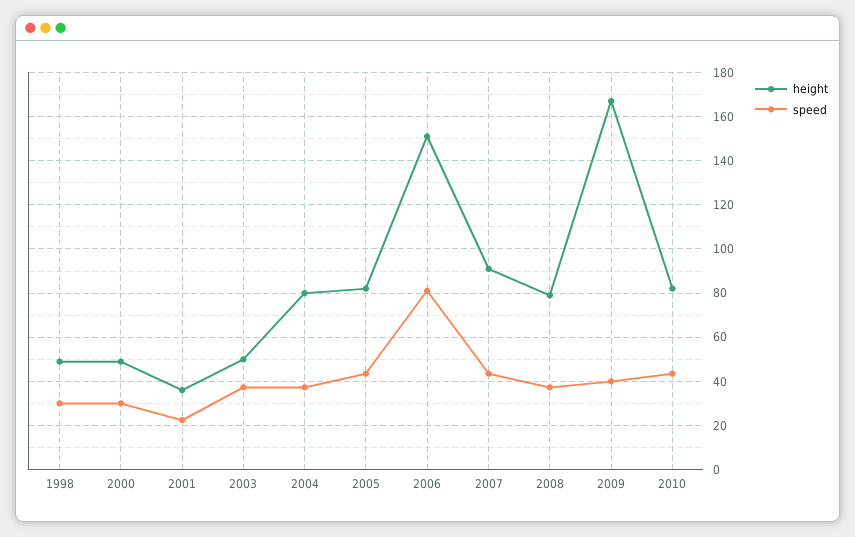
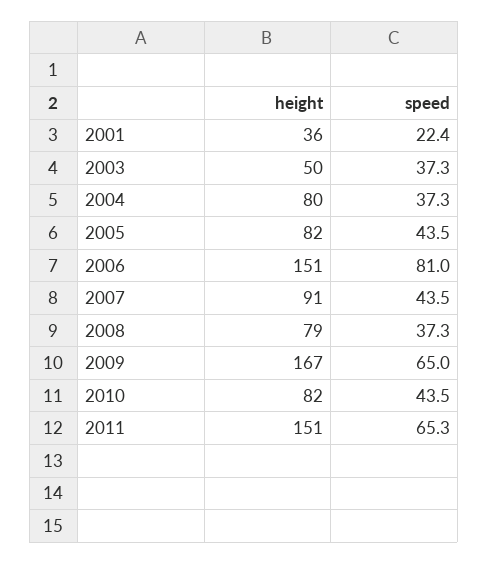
height, 1998: 50 -> none
speed, 1998: 30 -> none
height, 2000: 50 -> none
speed, 2000: 30 -> none
speed, 2009: 40 -> 65
height, 2011: none -> 151
speed, 2011: none -> 65.3

